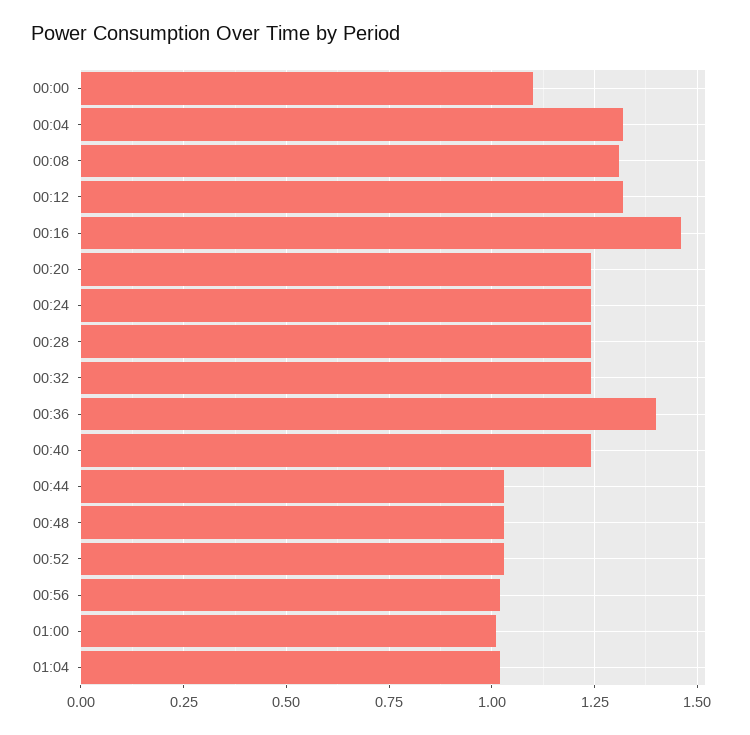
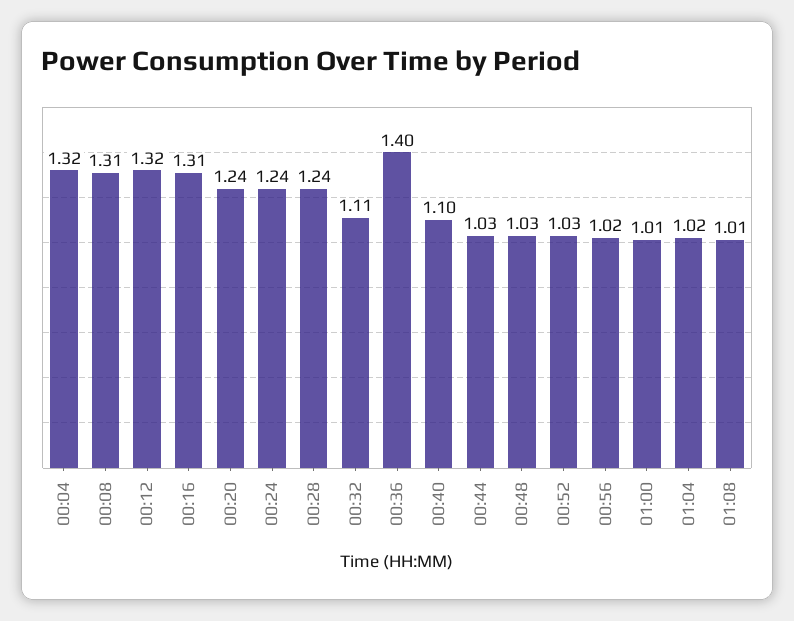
00:00: 1.1 -> none
00:16: 1.45 -> 1.31
00:32: 1.25 -> 1.11
00:40: 1.25 -> 1.1
01:08: none -> 1.01

